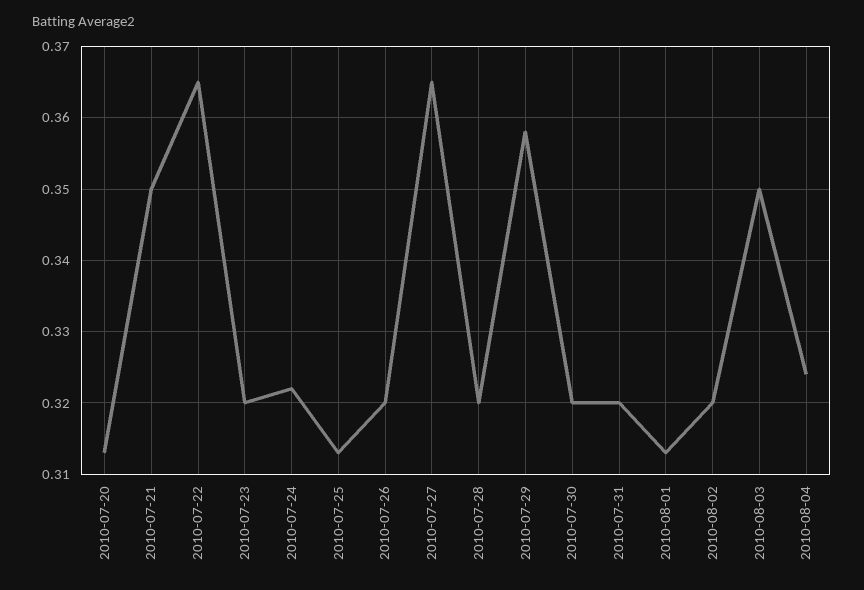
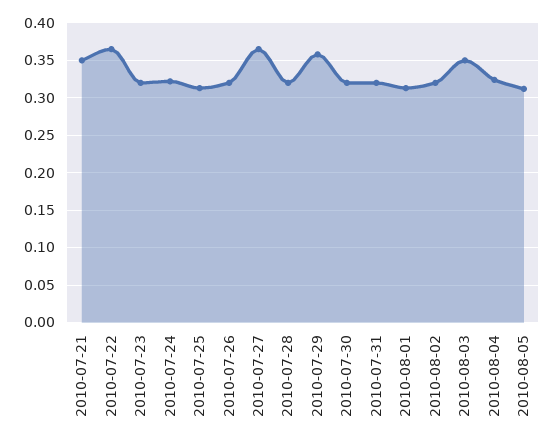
2010-07-20: 0.313 -> none
2010-08-05: none -> 0.31

